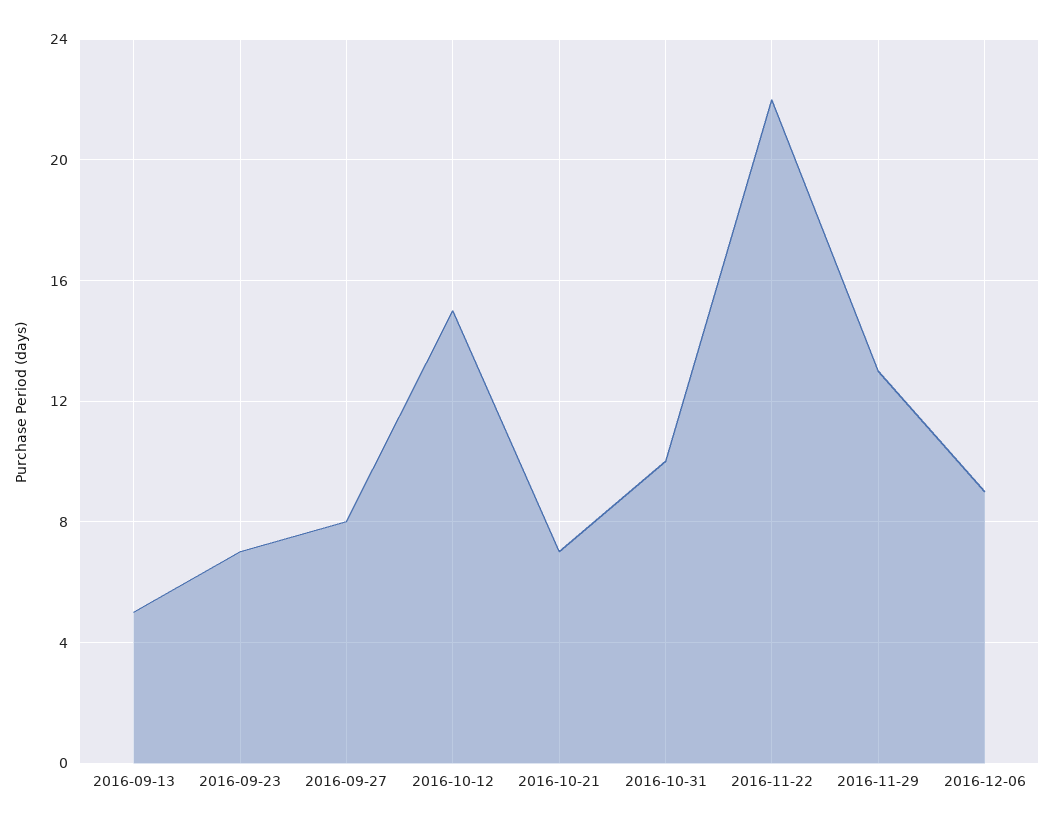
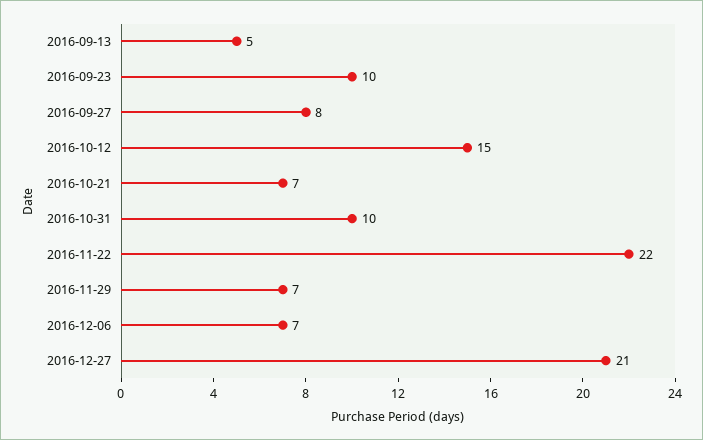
2016-09-23: 7 -> 10
2016-11-29: 13 -> 7
2016-12-06: 9 -> 7
2016-12-27: none -> 21

